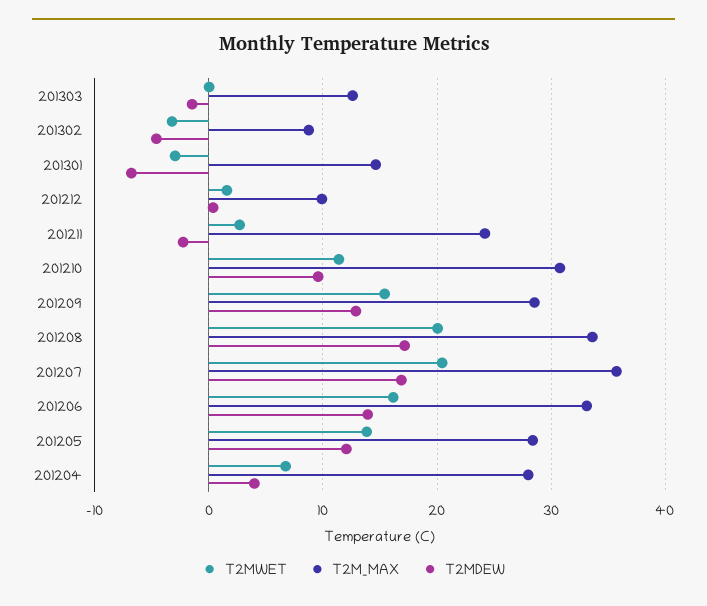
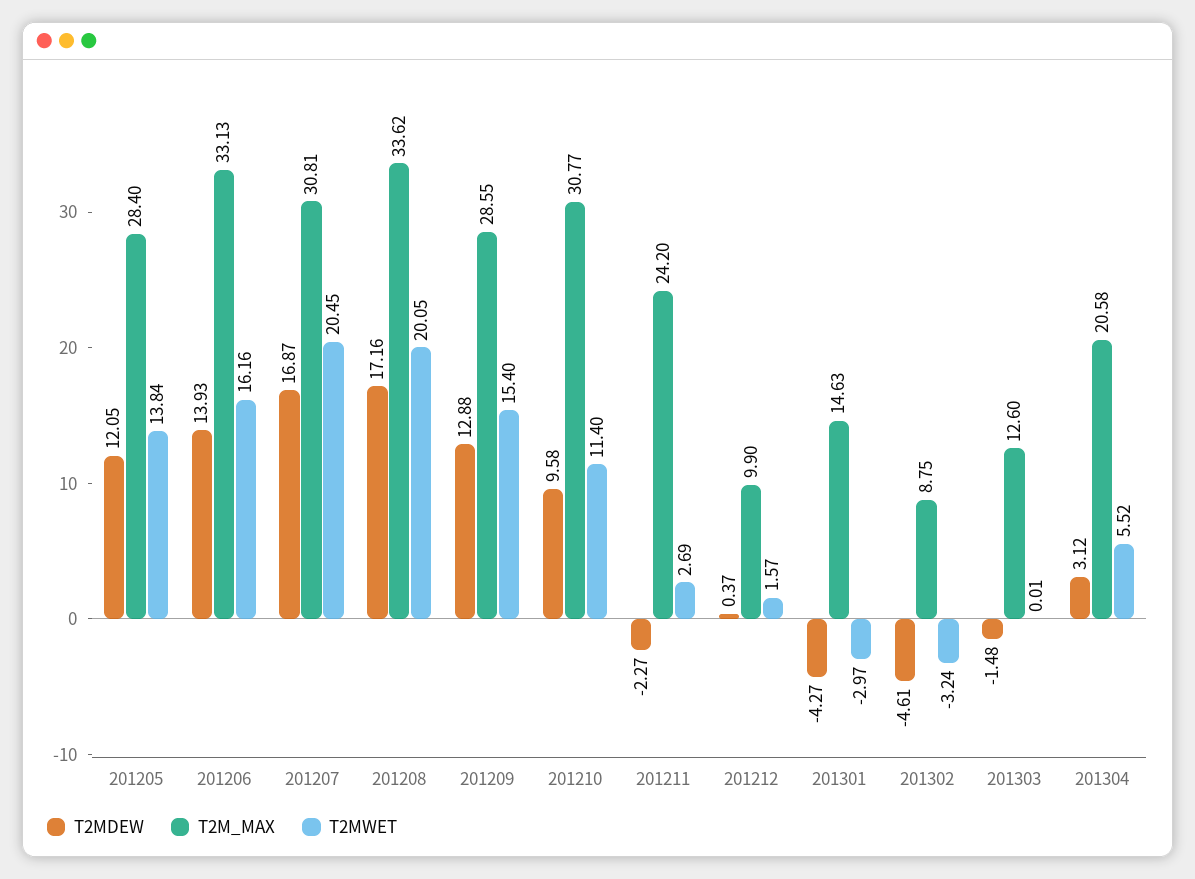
T2MDEW, 201301: -7 -> -4.27
T2M_MAX, 201207: 36 -> 30.81
T2MWET, 201204: 7 -> none
T2M_MAX, 201204: 28 -> none
T2MDEW, 201204: 4 -> none
T2MDEW, 201304: none -> 3.12
T2M_MAX, 201304: none -> 20.58
T2MWET, 201304: none -> 5.52

